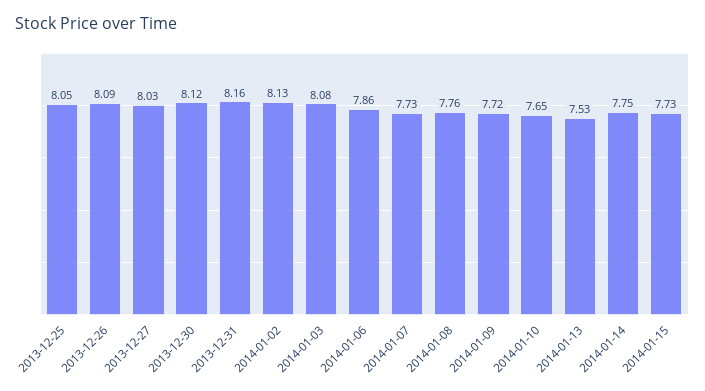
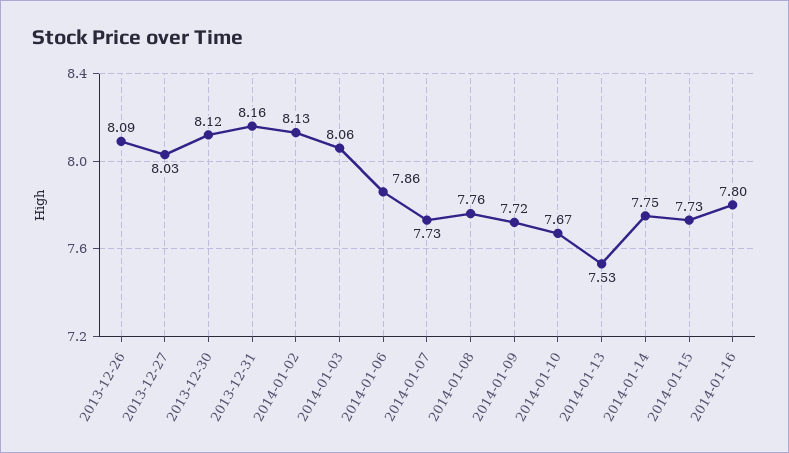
2013-12-25: 8.05 -> none
2014-01-03: 8.08 -> 8.06
2014-01-10: 7.65 -> 7.67
2014-01-16: none -> 7.8

